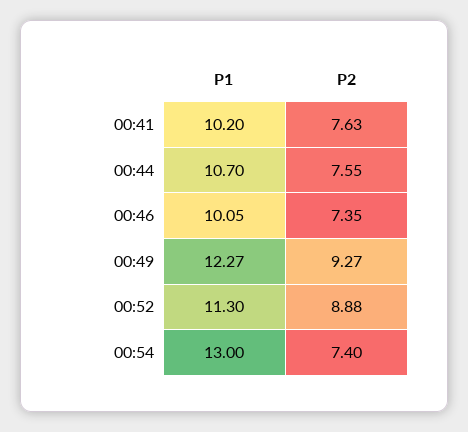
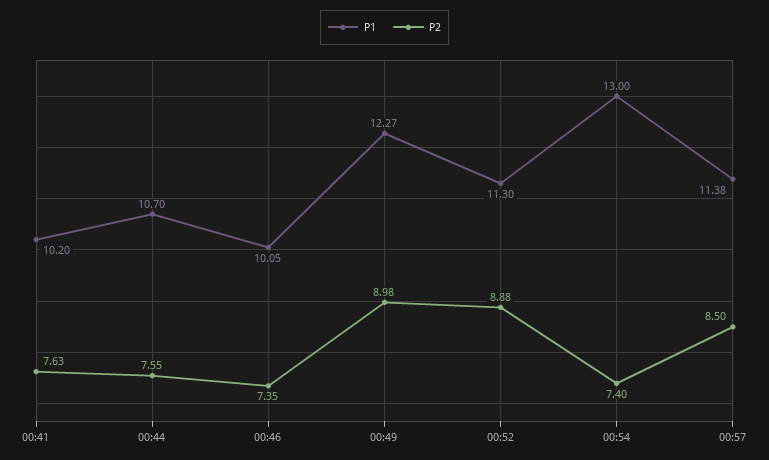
P2, 00:49: 9.27 -> 8.98
P1, 00:57: none -> 11.38
P2, 00:57: none -> 8.5

